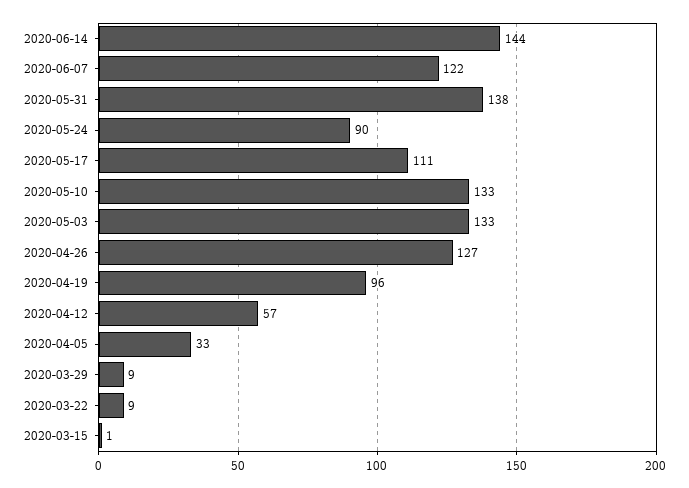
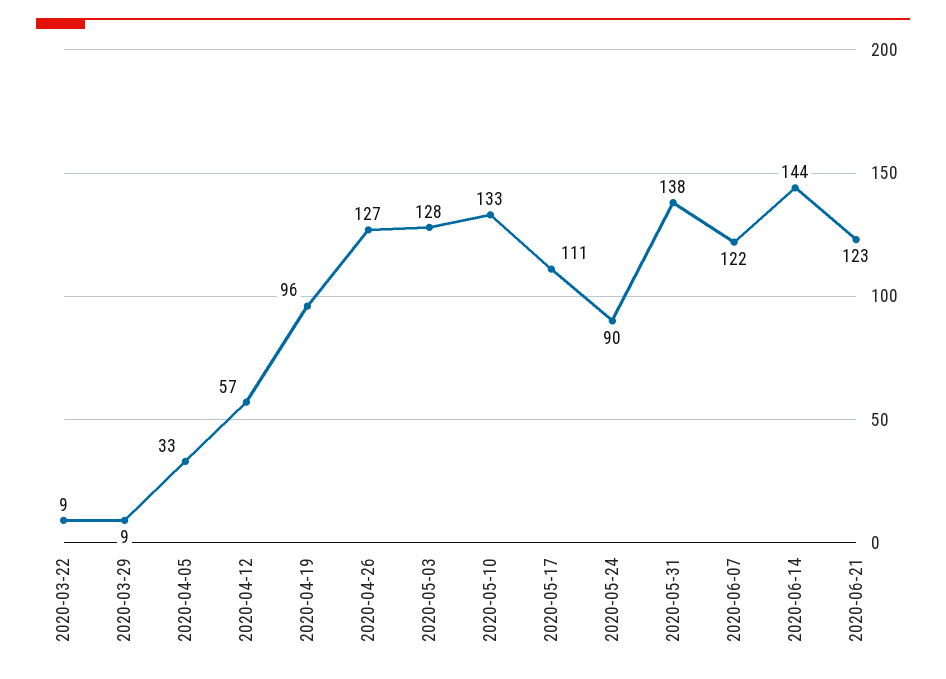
2020-05-03: 133 -> 128
2020-03-15: 1 -> none
2020-06-21: none -> 123

